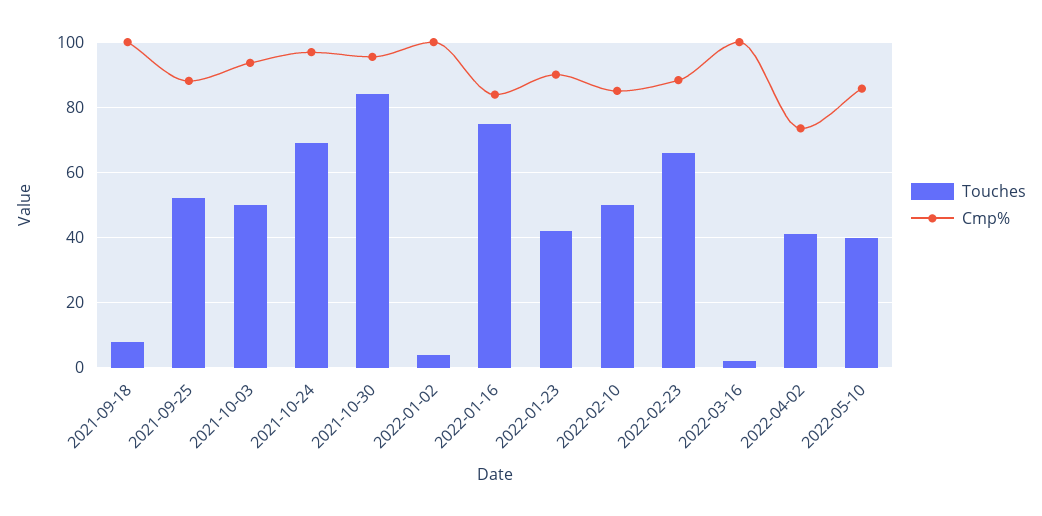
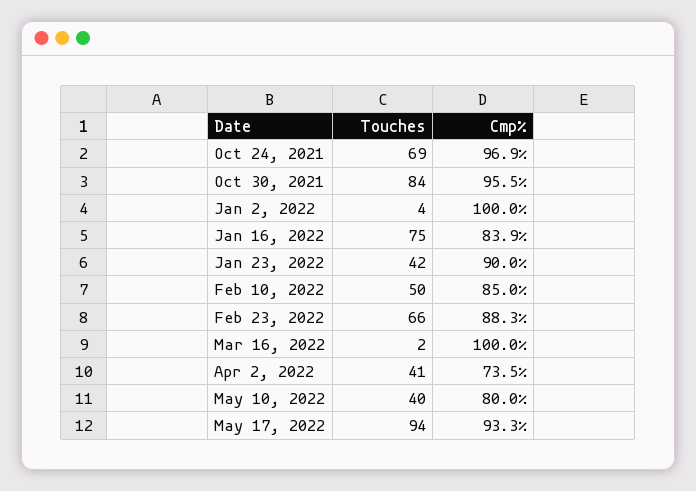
Touches, 2021-09-18: 8 -> none
Cmp%, 2021-09-18: 100 -> none
Touches, 2021-09-25: 52 -> none
Cmp%, 2021-09-25: 88 -> none
Touches, 2021-10-03: 50 -> none
Cmp%, 2021-10-03: 94 -> none
Cmp%, 2022-05-10: 86 -> 80
Touches, May 17, 2022: none -> 94
Cmp%, May 17, 2022: none -> 93.3

